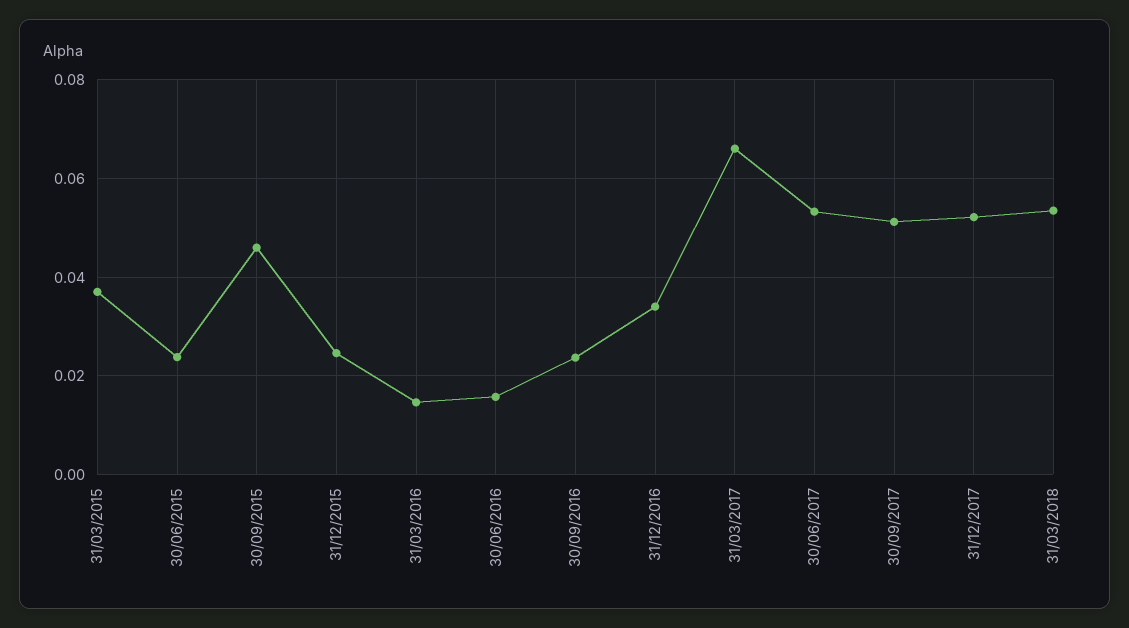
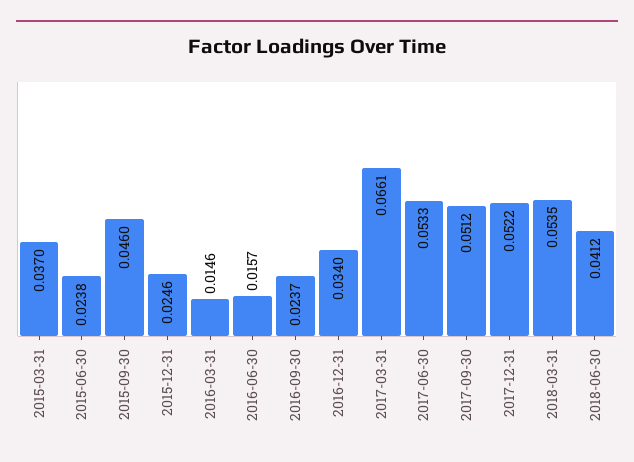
2018-06-30: none -> 0.0412

